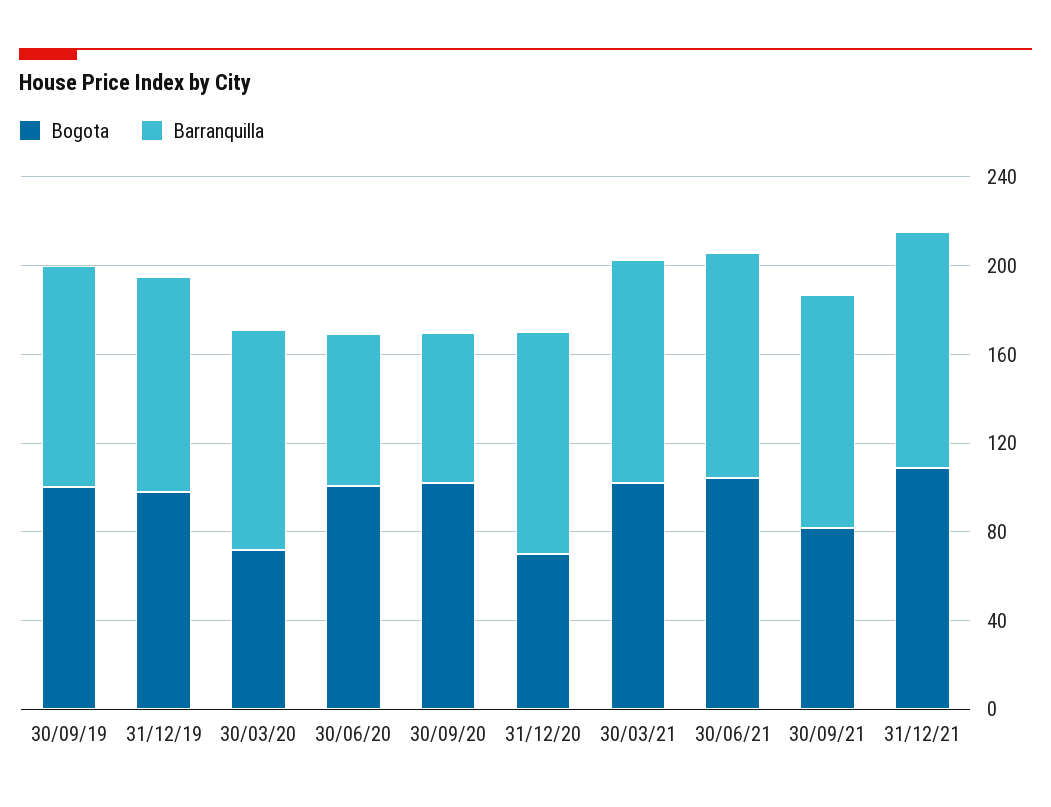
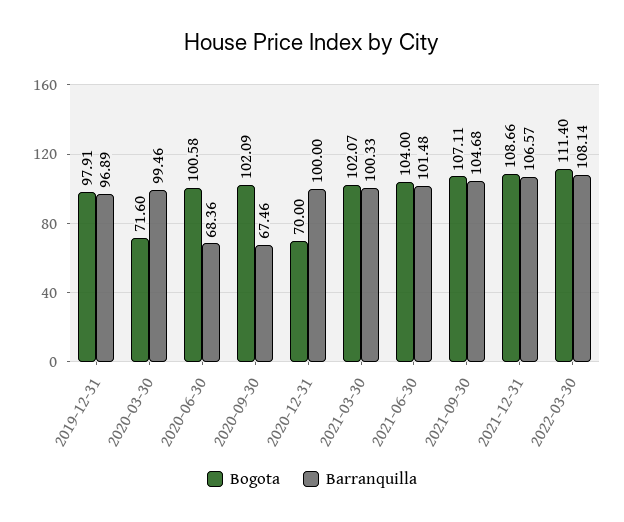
Bogota, 30/09/19: 100 -> none
Barranquilla, 30/09/19: 100 -> none
Bogota, 30/09/21: 80 -> 107.11
Bogota, 2022-03-30: none -> 111.4
Barranquilla, 2022-03-30: none -> 108.14

